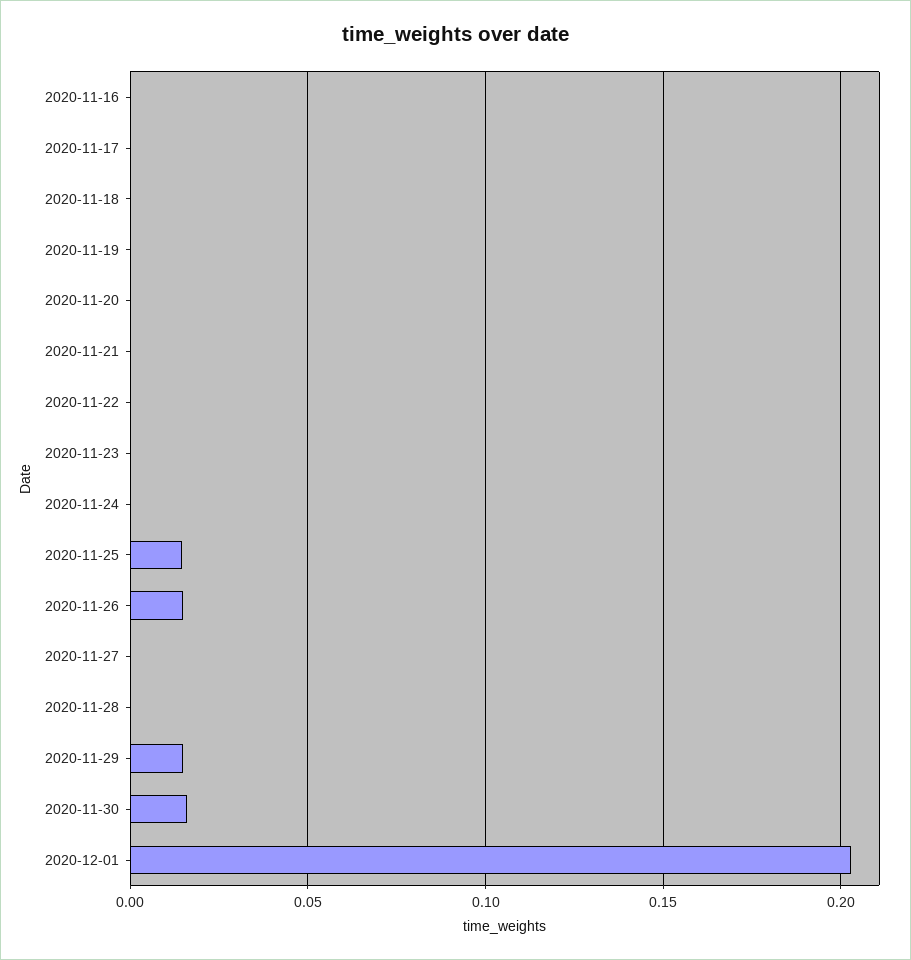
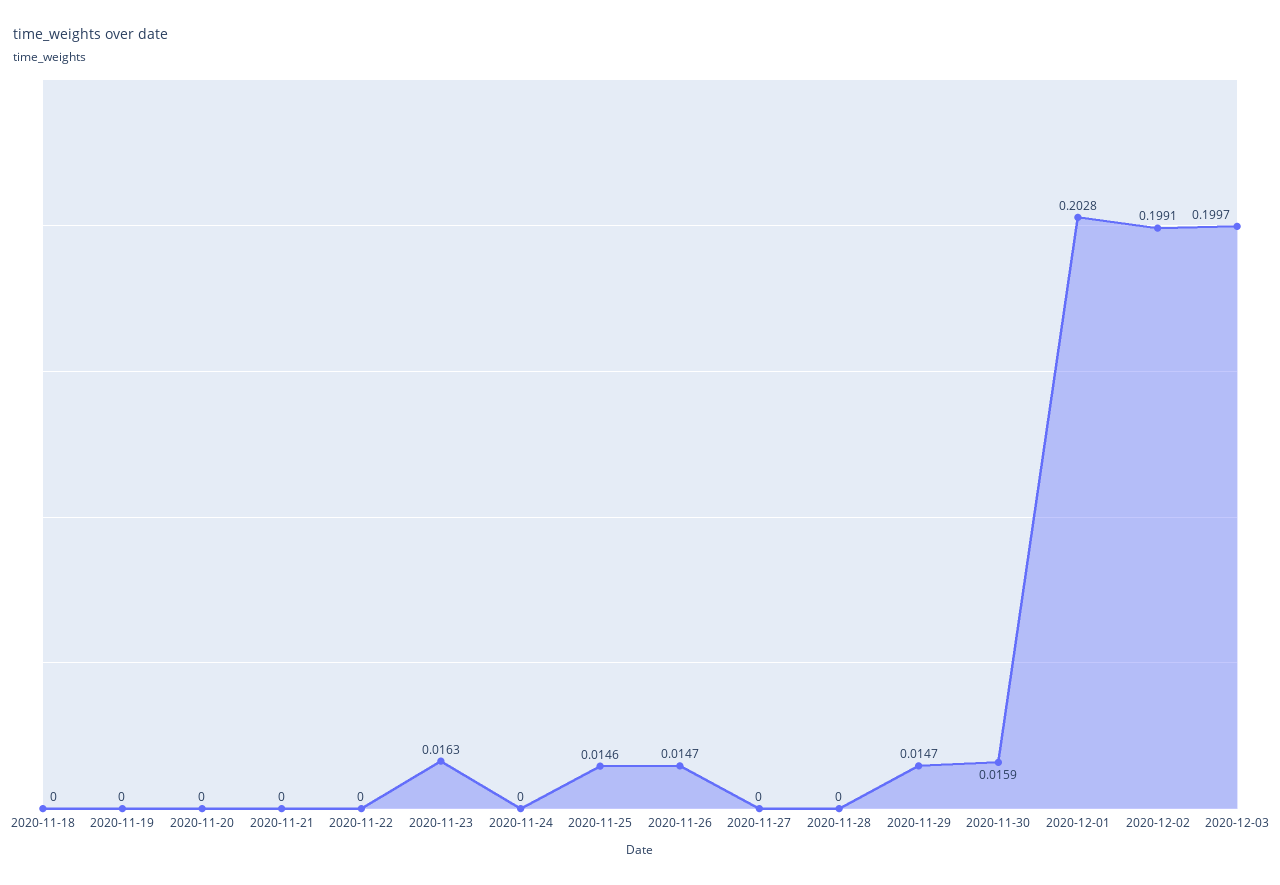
2020-11-16: 0 -> none
2020-11-17: 0 -> none
2020-11-23: 0 -> 0.0163
2020-12-02: none -> 0.1991
2020-12-03: none -> 0.1997

